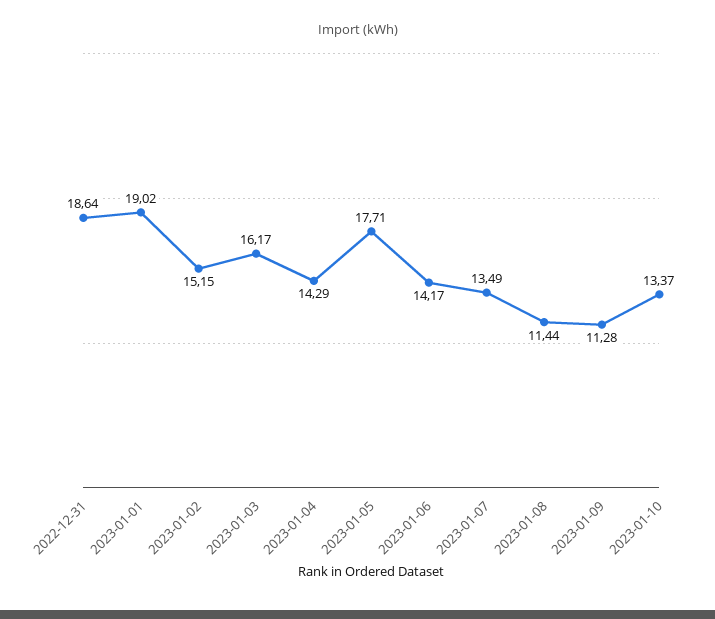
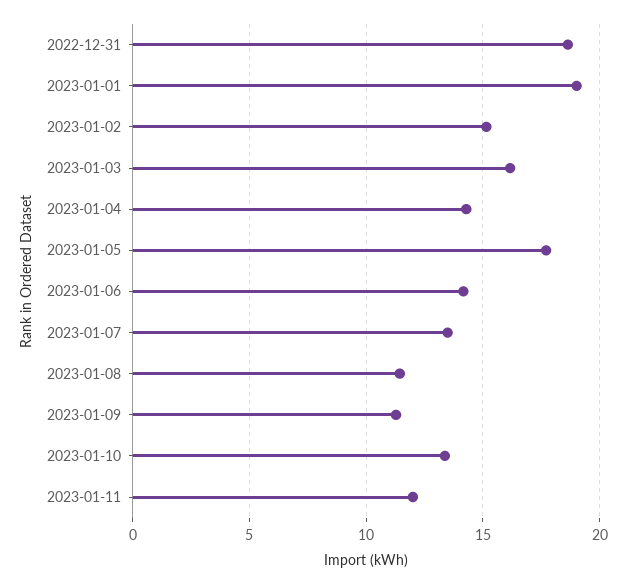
2023-01-11: none -> 12

